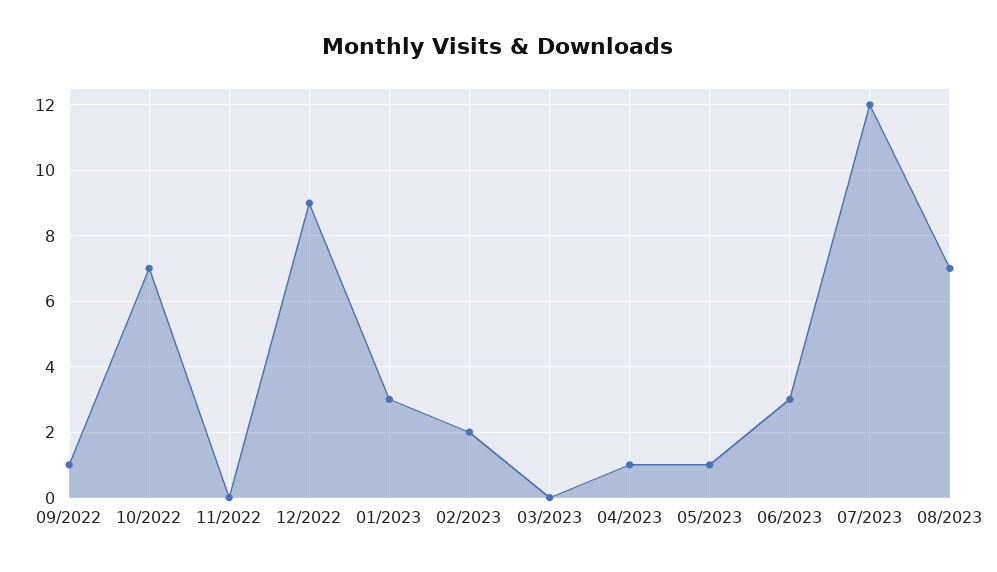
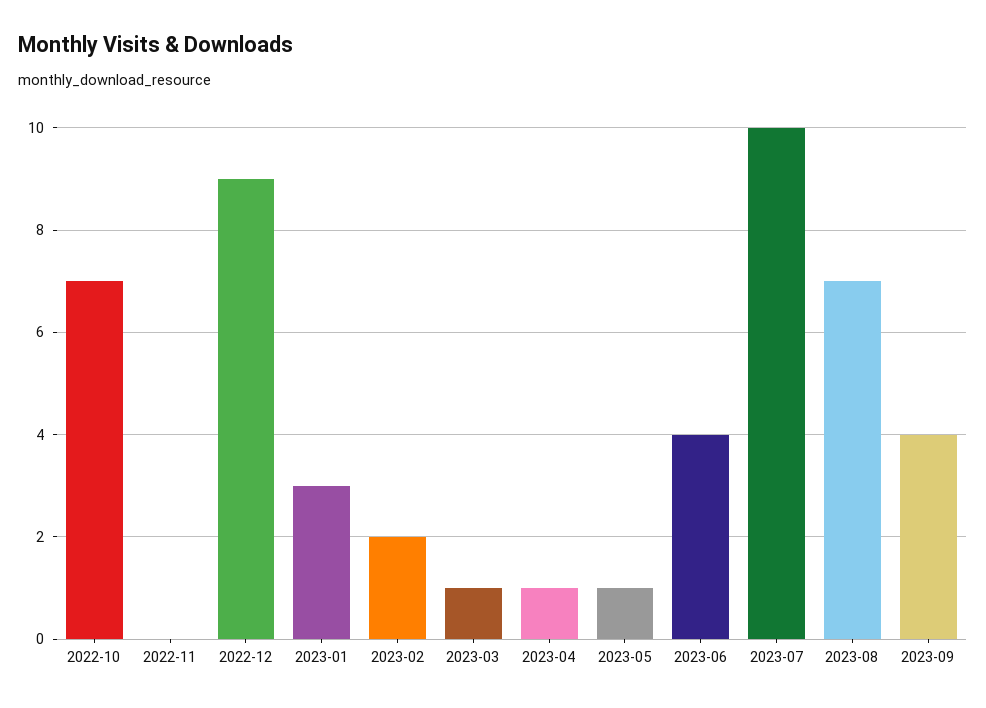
09/2022: 1 -> none
03/2023: 0 -> 1
06/2023: 3 -> 4
07/2023: 12 -> 10
2023-09: none -> 4

